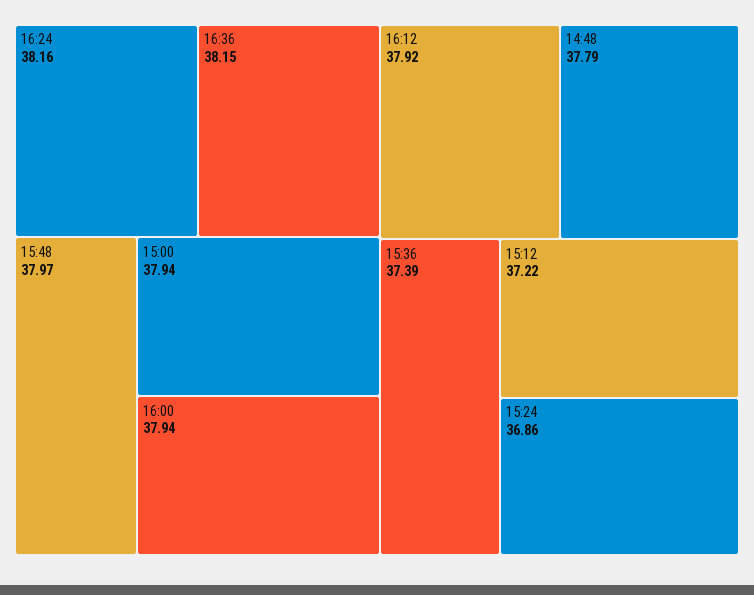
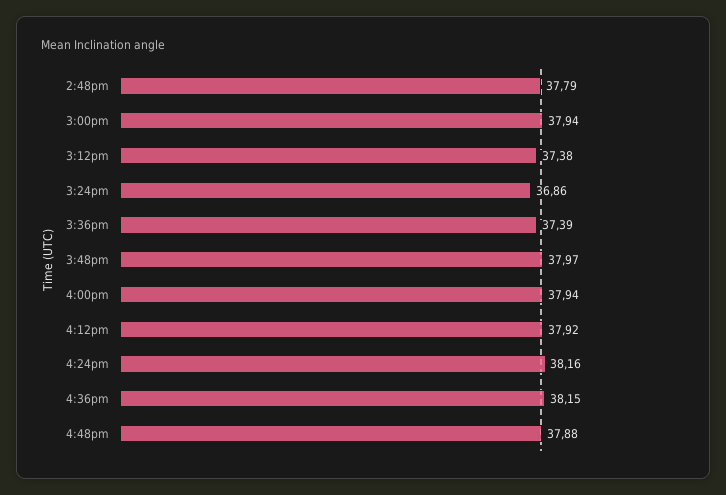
15:12: 37.22 -> 37.38
4:48pm: none -> 37.88

